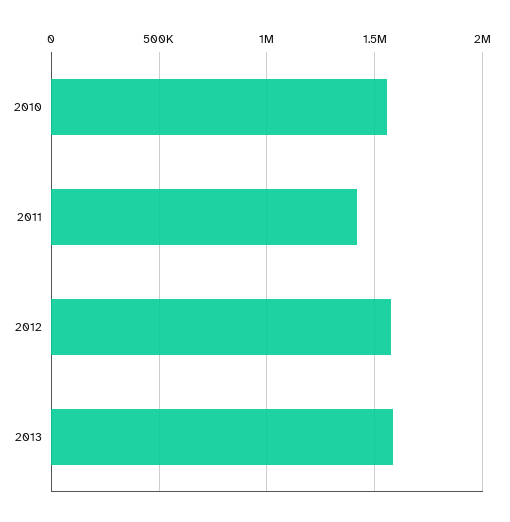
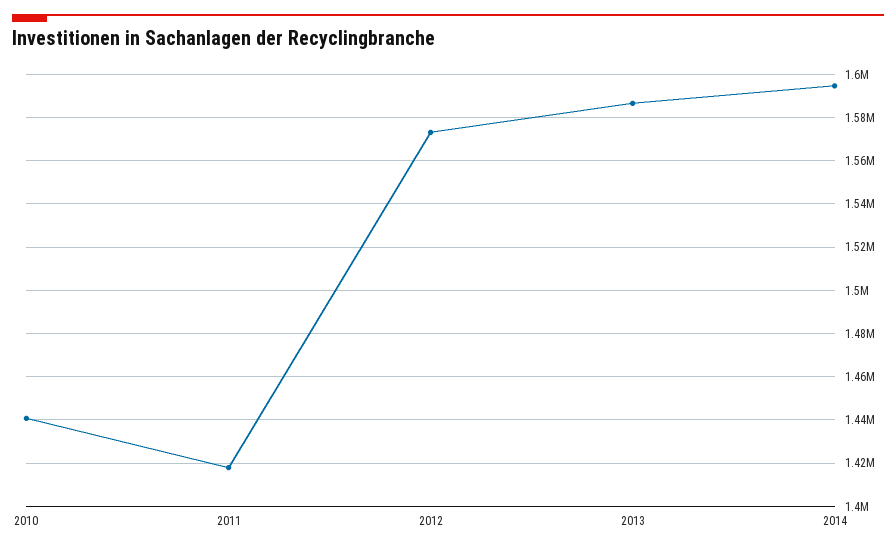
2010: 1550000 -> 1440000
2014: none -> 1595000

